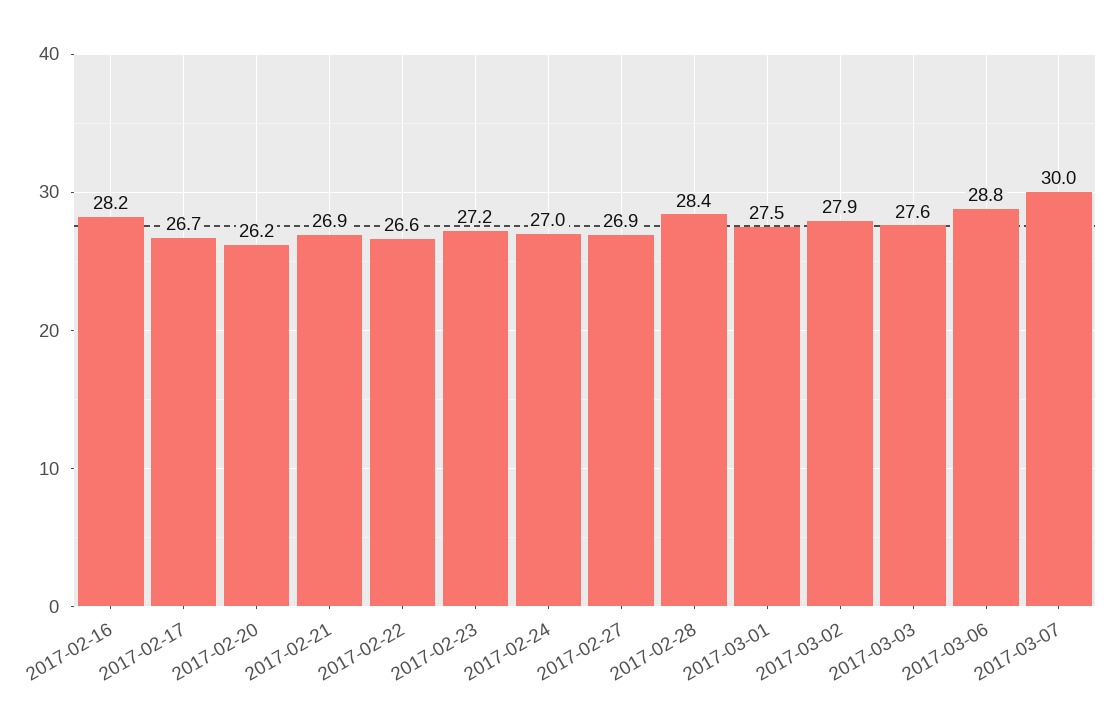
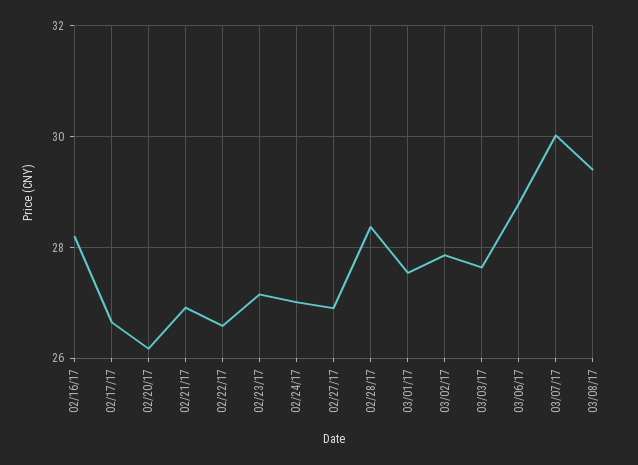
03/08/17: none -> 29.4

